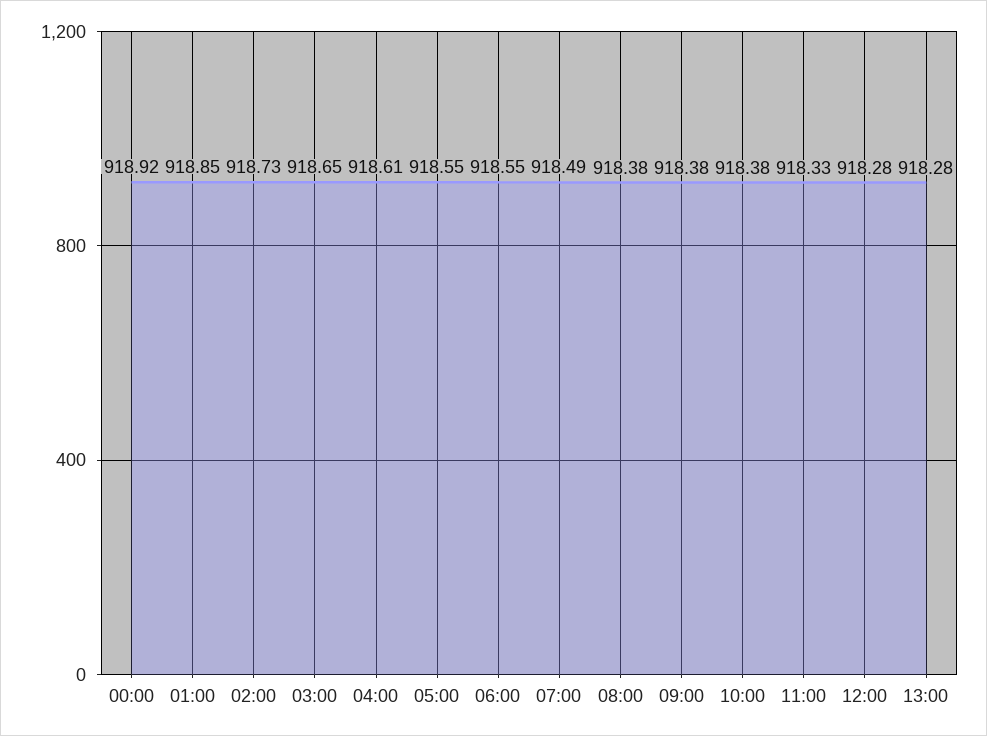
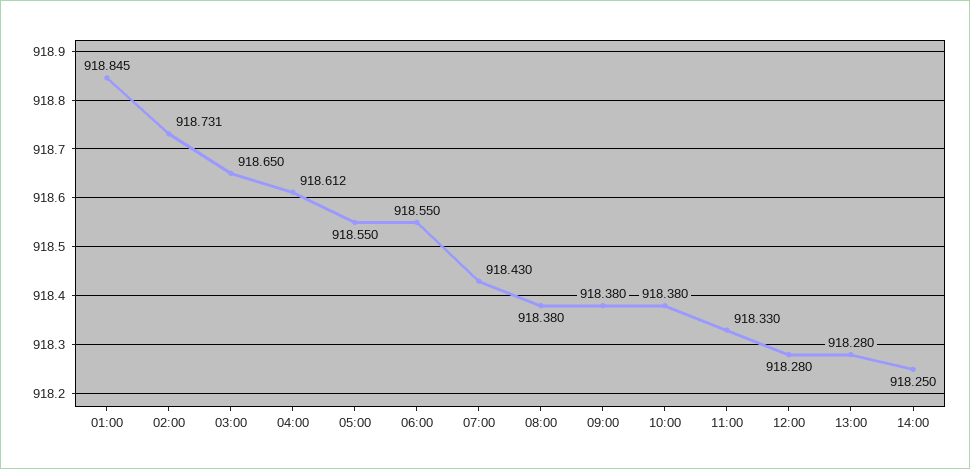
00:00: 918.92 -> none
07:00: 918.49 -> 918.43
14:00: none -> 918.25

